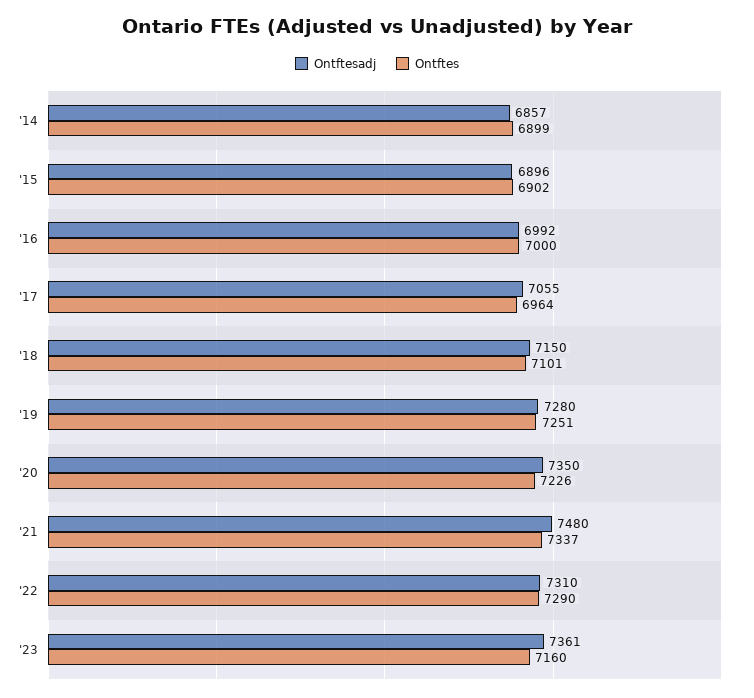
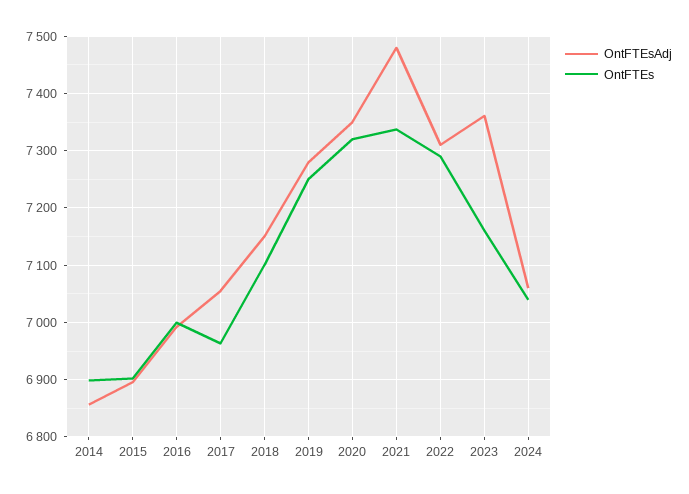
Ontftes, '20: 7226 -> 7320
Ontftesadj, 2024: none -> 7060
Ontftes, 2024: none -> 7040

